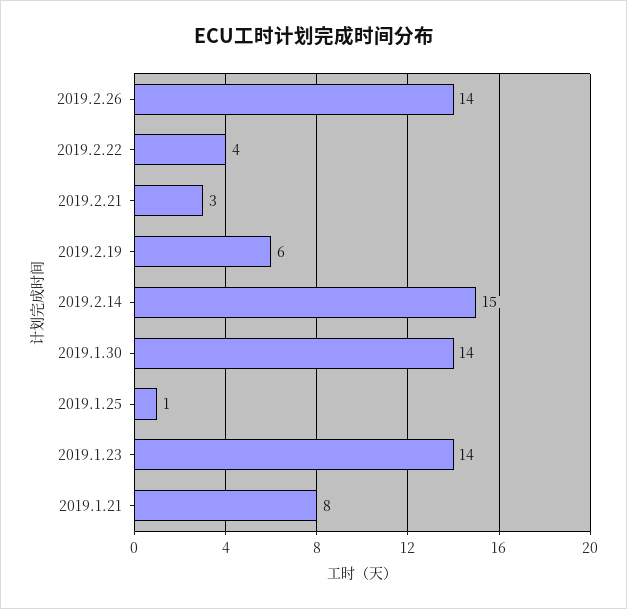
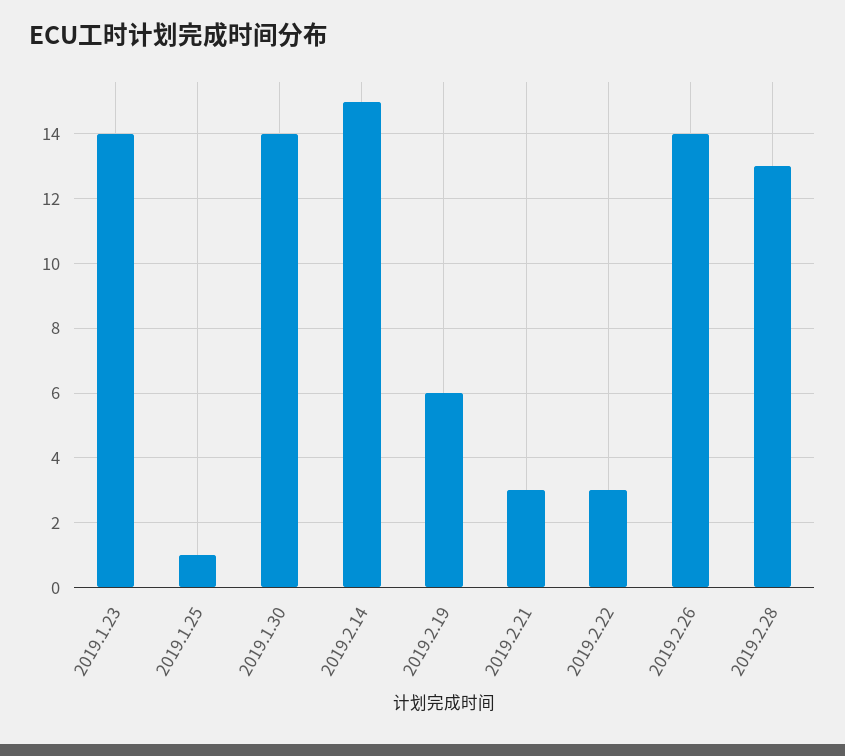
2019.2.22: 4 -> 3
2019.1.21: 8 -> none
2019.2.28: none -> 13

